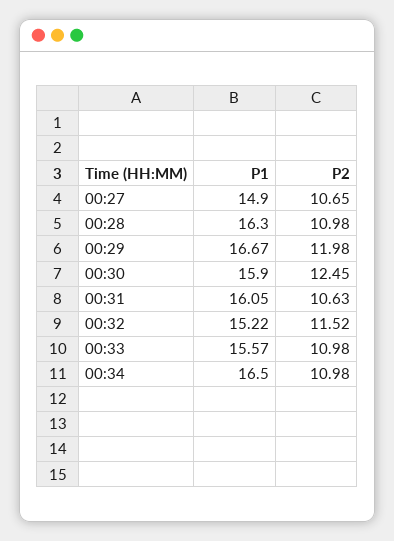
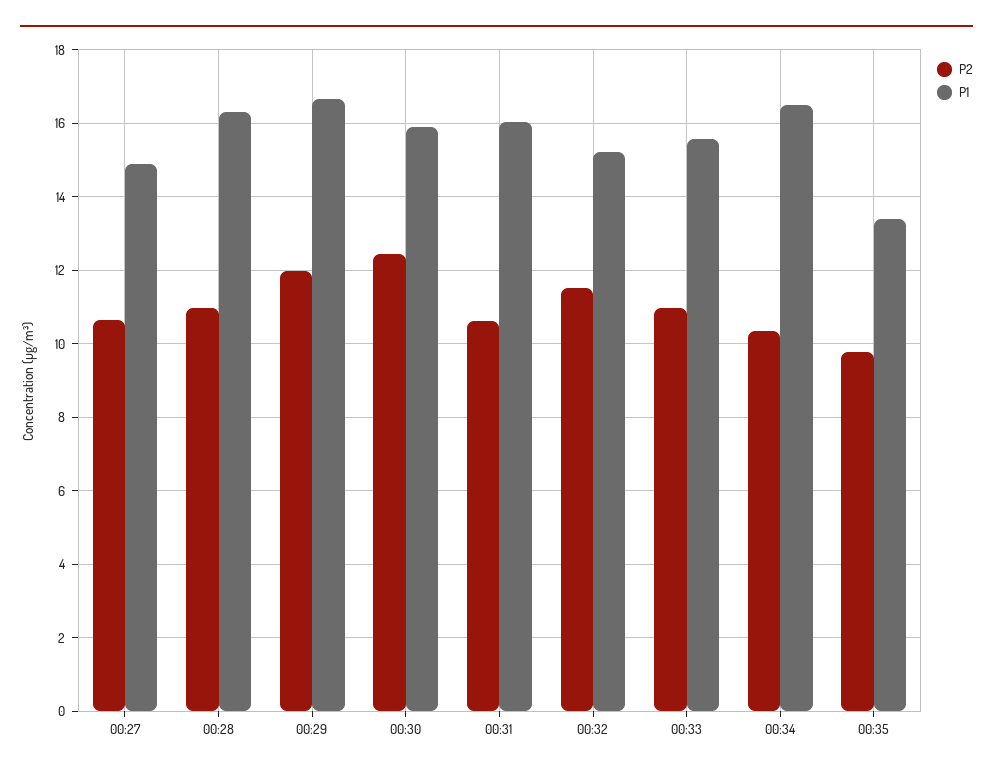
P2, 00:34: 10.98 -> 10.4
P2, 00:35: none -> 9.8
P1, 00:35: none -> 13.4

